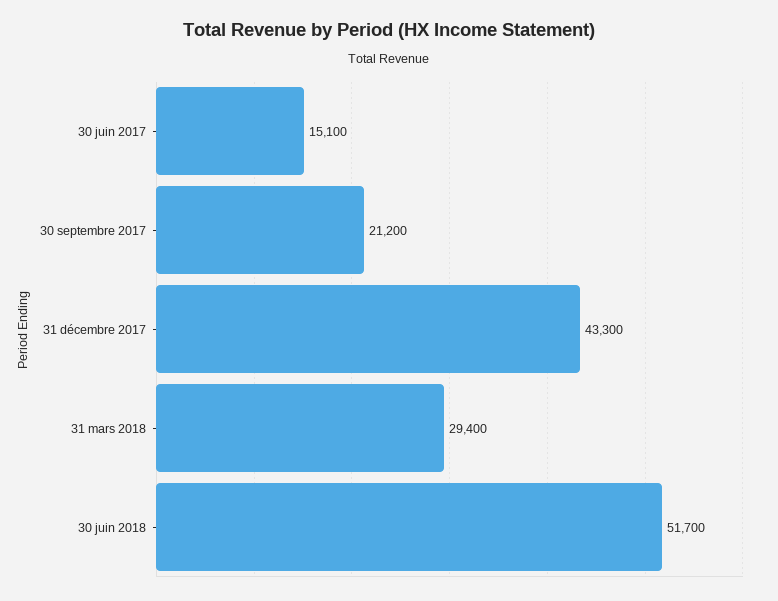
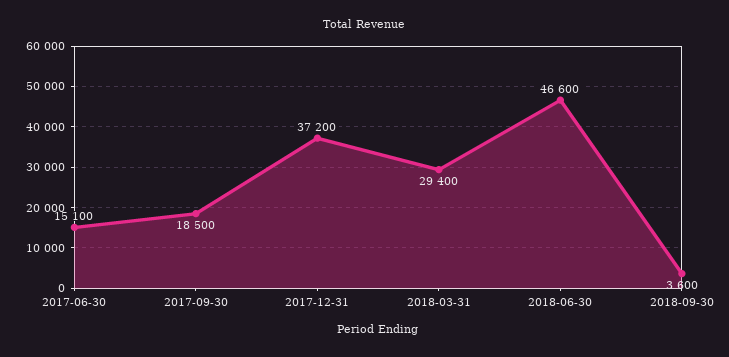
30 septembre 2017: 21200 -> 18500
31 décembre 2017: 43300 -> 37200
30 juin 2018: 51700 -> 46600
2018-09-30: none -> 3600

